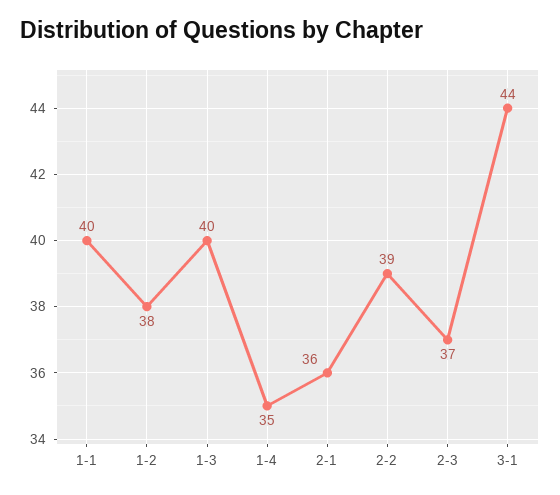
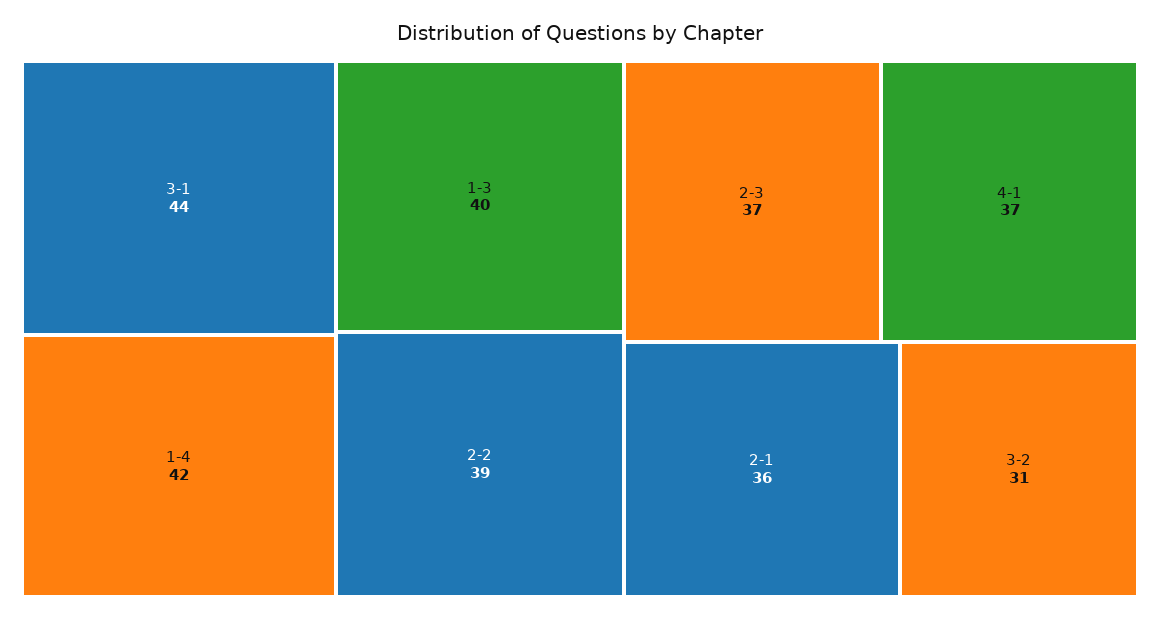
1-1: 40 -> none
1-2: 38 -> none
1-4: 35 -> 42
4-1: none -> 37
3-2: none -> 31

